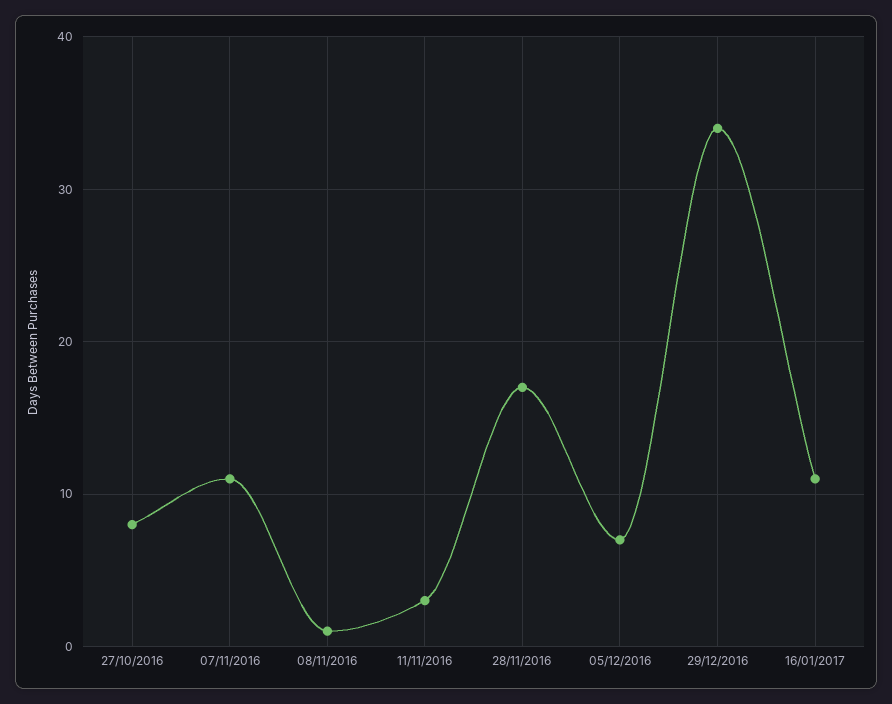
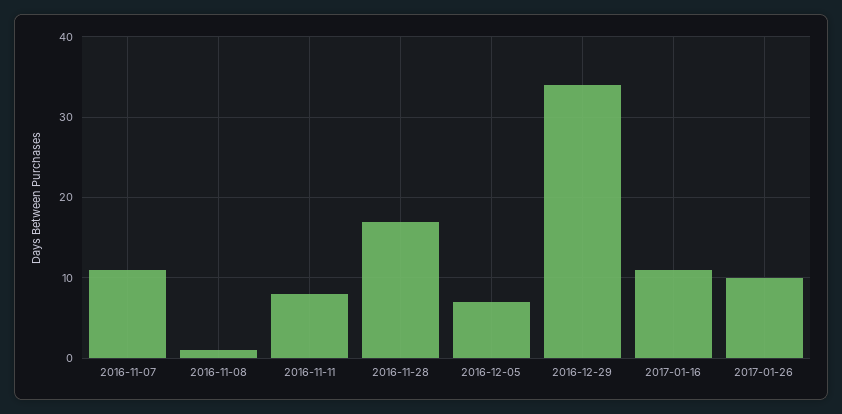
27/10/2016: 8 -> none
11/11/2016: 3 -> 8
2017-01-26: none -> 10

